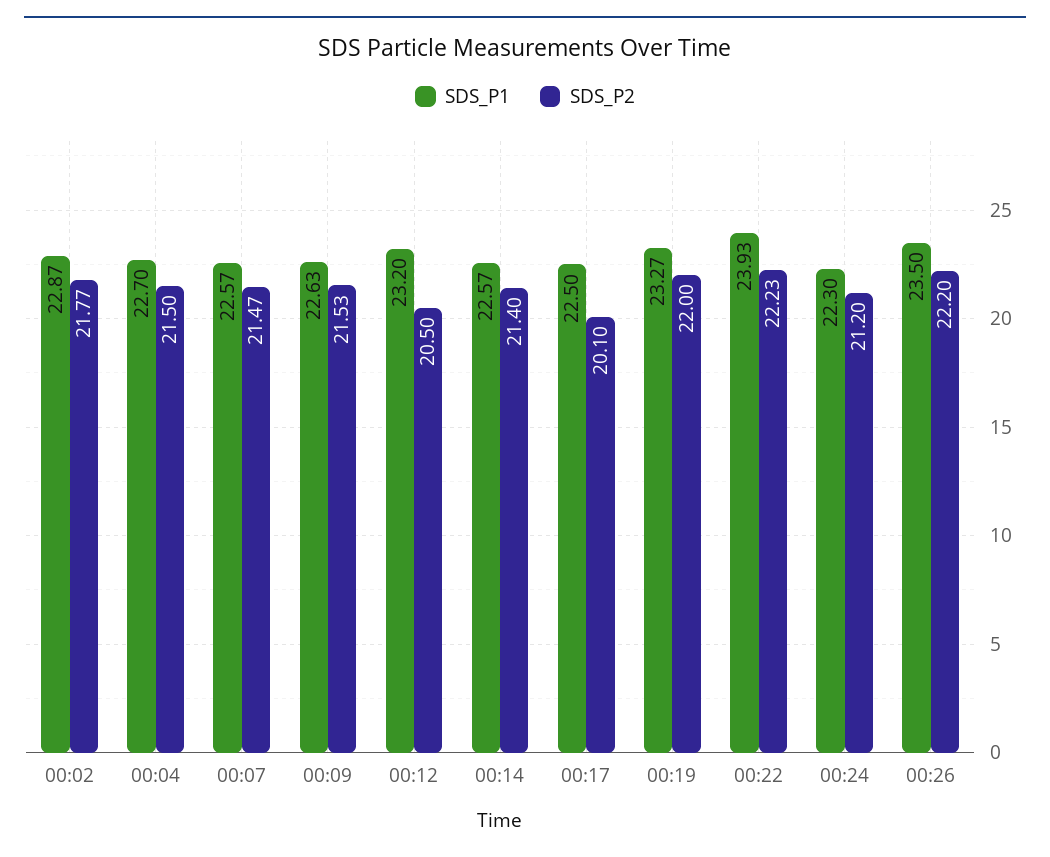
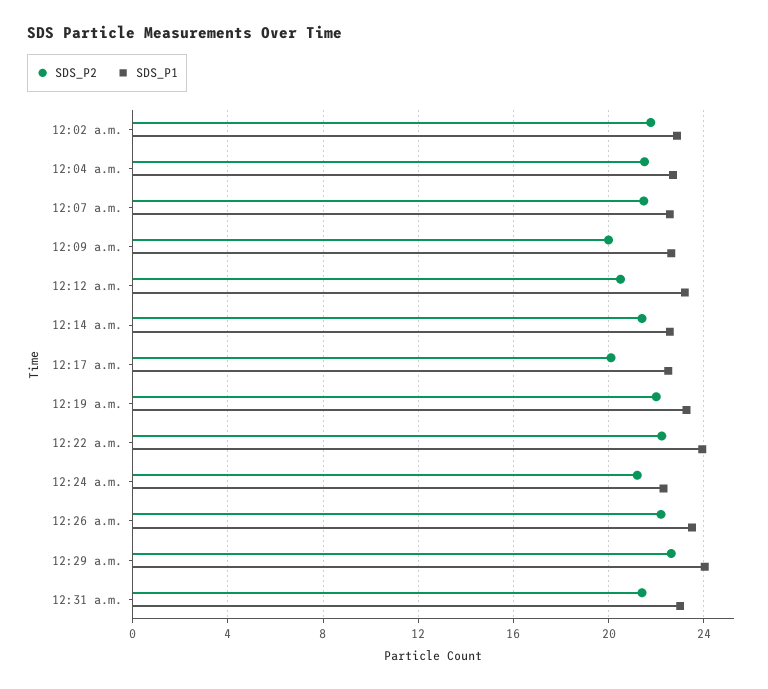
SDS_P2, 00:09: 21.53 -> 20
SDS_P2, 12:29 a.m.: none -> 22.5
SDS_P1, 12:29 a.m.: none -> 24
SDS_P2, 12:31 a.m.: none -> 21.5
SDS_P1, 12:31 a.m.: none -> 23

